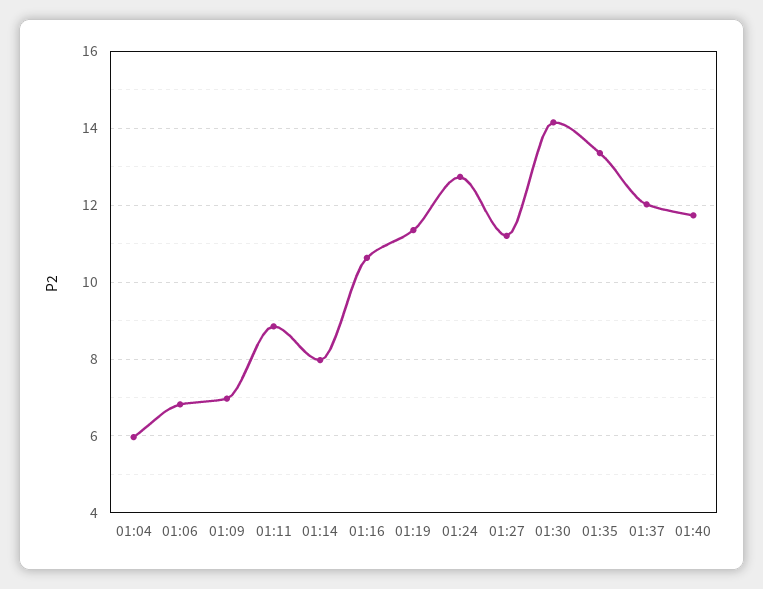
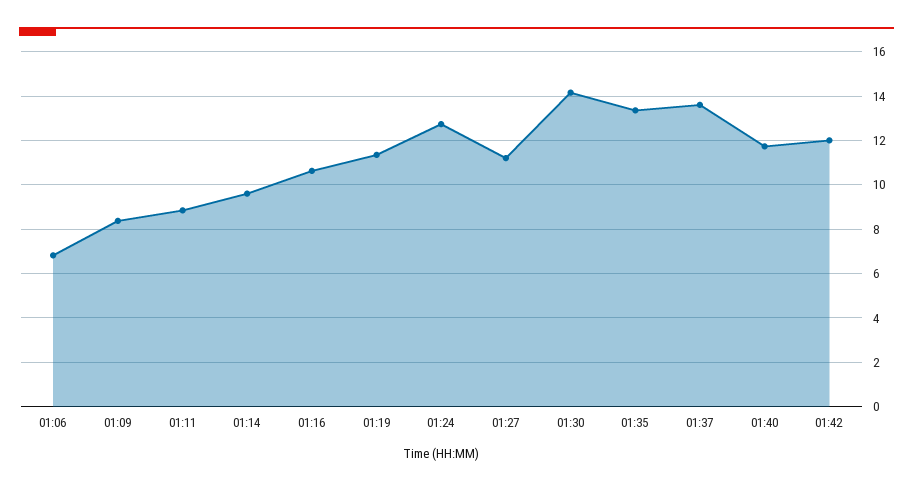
01:04: 6 -> none
01:09: 7 -> 8.5
01:14: 8 -> 9.5
01:37: 12 -> 13.5
01:42: none -> 12

